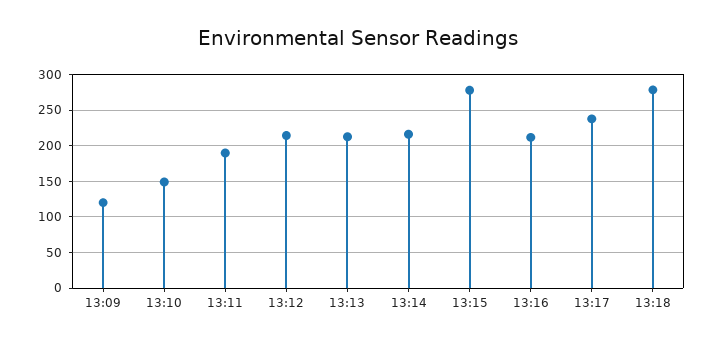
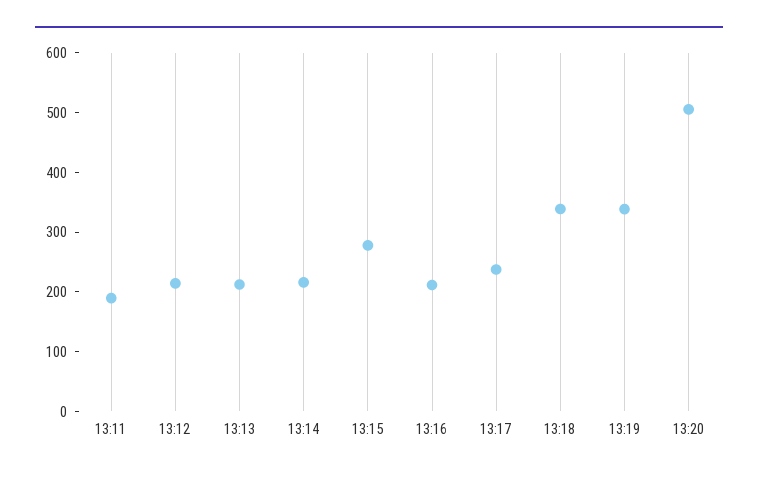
13:09: 120 -> none
13:10: 150 -> none
13:18: 280 -> 340
13:19: none -> 340
13:20: none -> 500

